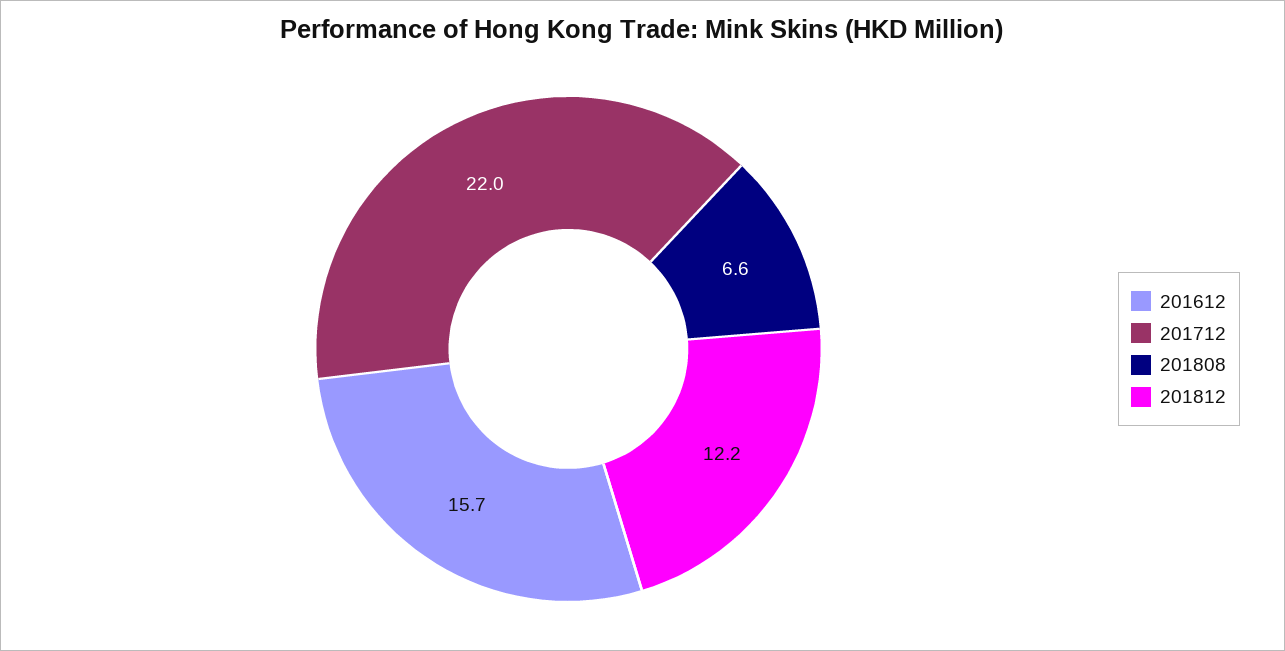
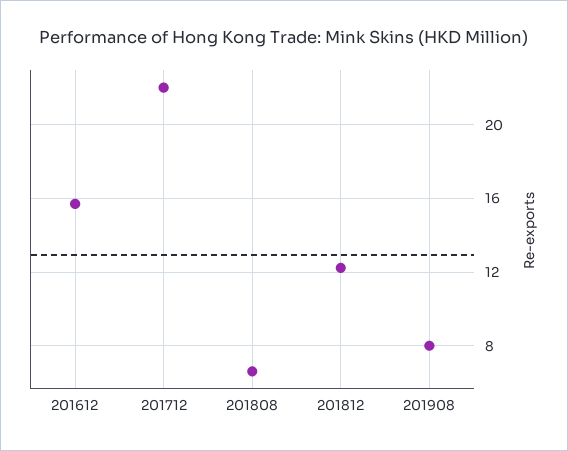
201908: none -> 8

